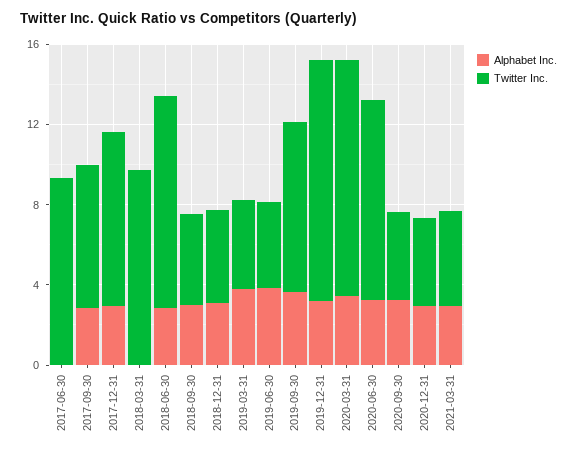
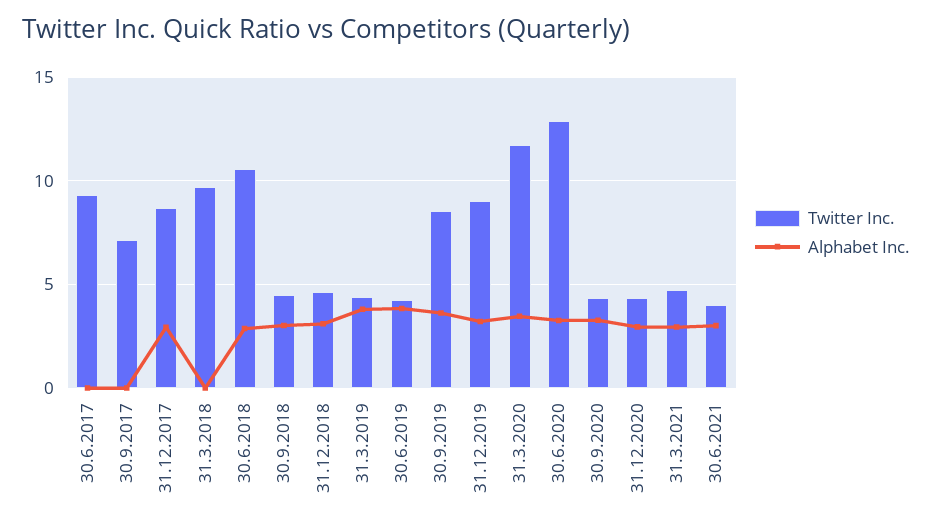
Alphabet Inc., 2017-09-30: 3 -> 0
Twitter Inc., 2019-12-31: 12 -> 9
Twitter Inc., 2020-06-30: 10 -> 13
Twitter Inc., 30.6.2021: none -> 4
Alphabet Inc., 30.6.2021: none -> 3

